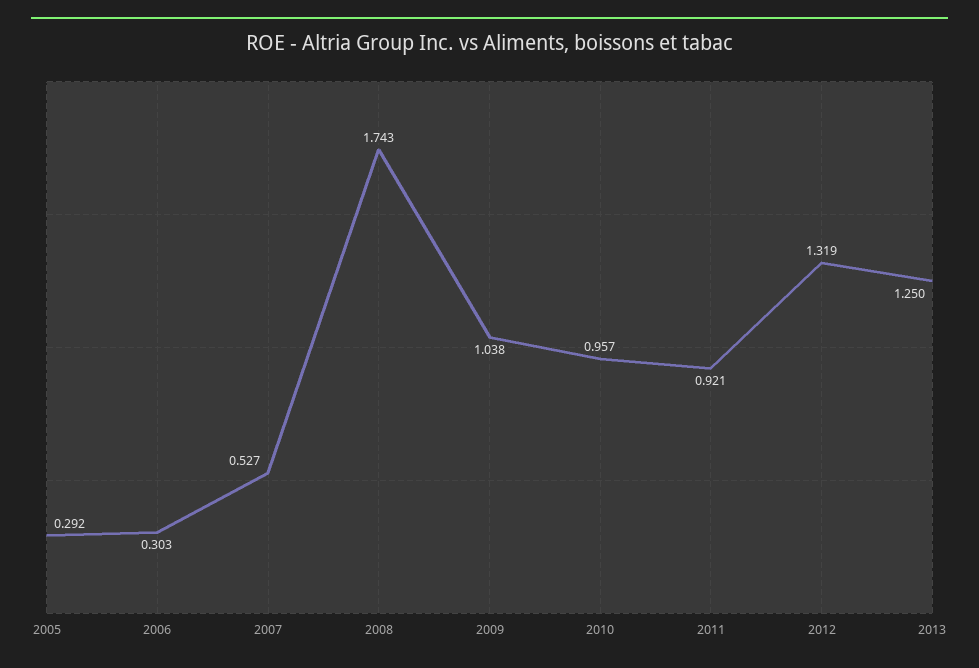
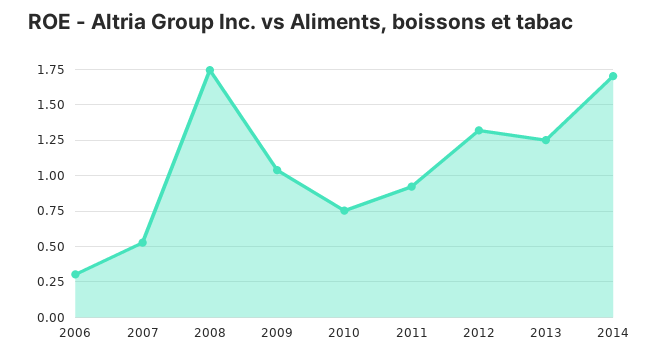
2005: 0.292 -> none
2010: 0.957 -> 0.75
2014: none -> 1.7

